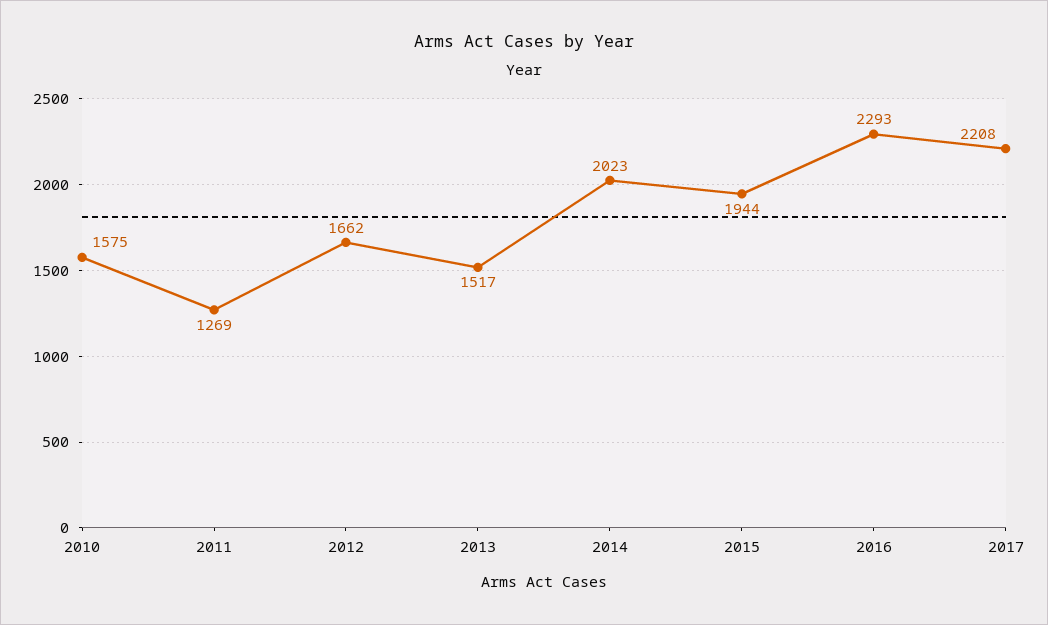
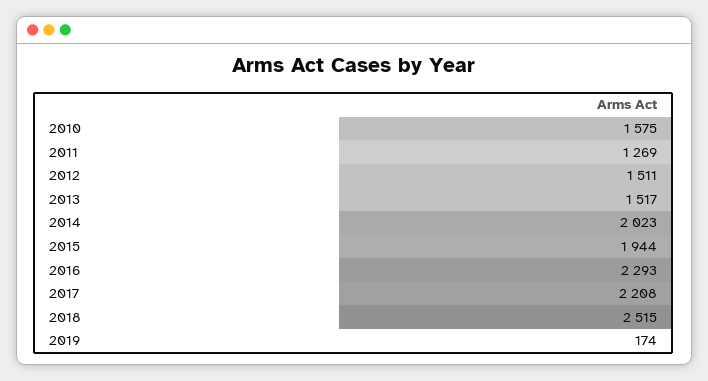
2012: 1662 -> 1511
2018: none -> 2515
2019: none -> 174

